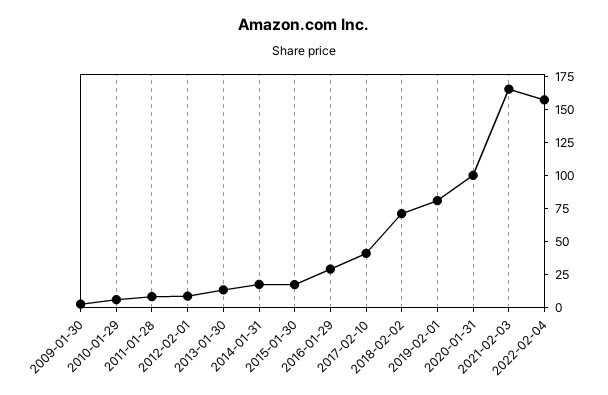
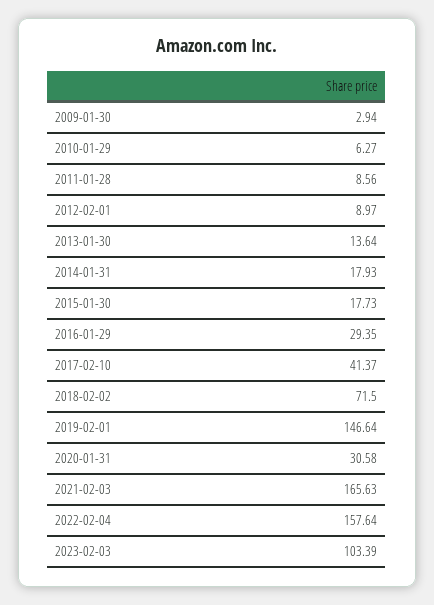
2019-02-01: 75 -> 146.64
2020-01-31: 100 -> 30.58
2023-02-03: none -> 103.39

